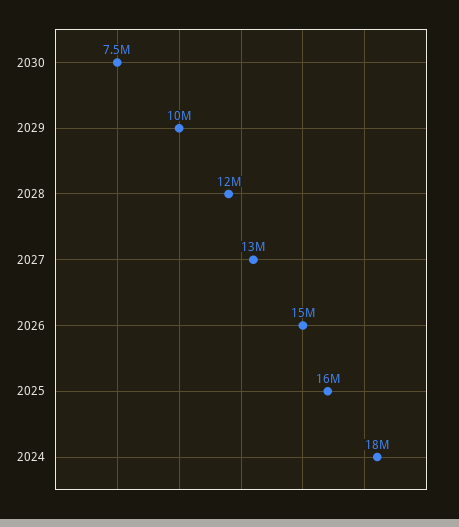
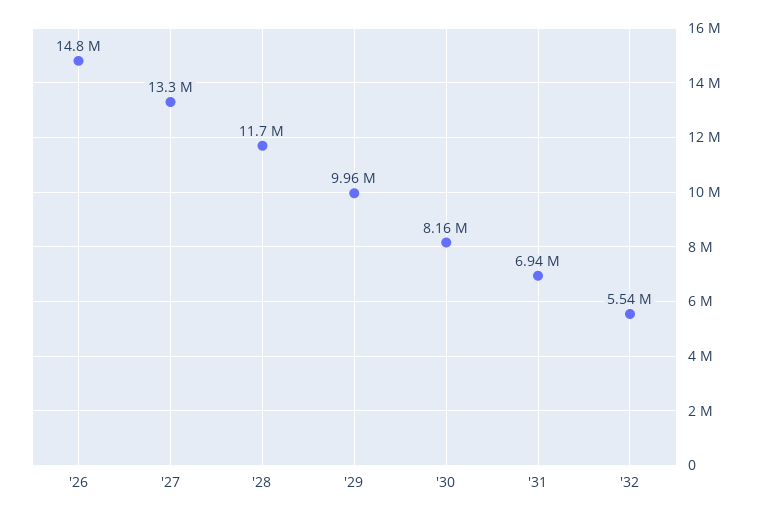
2030: 7500000 -> 8160000
2025: 16000000 -> none
2024: 18000000 -> none
'31: none -> 6940000
'32: none -> 5540000

